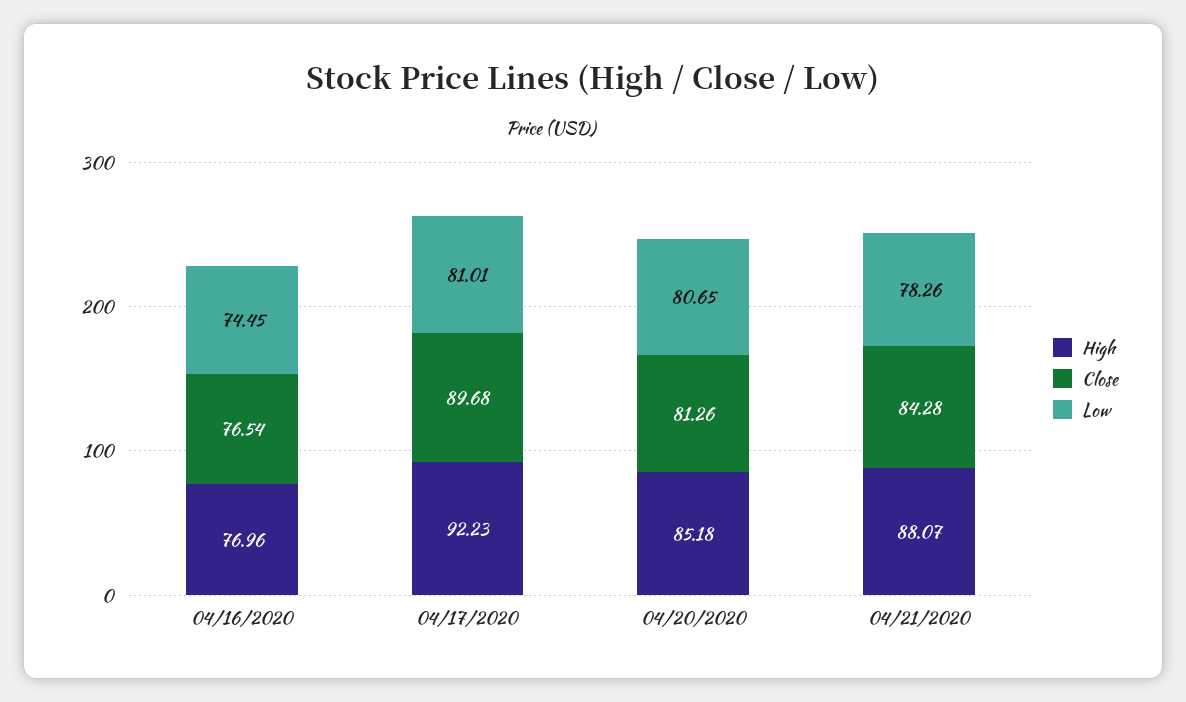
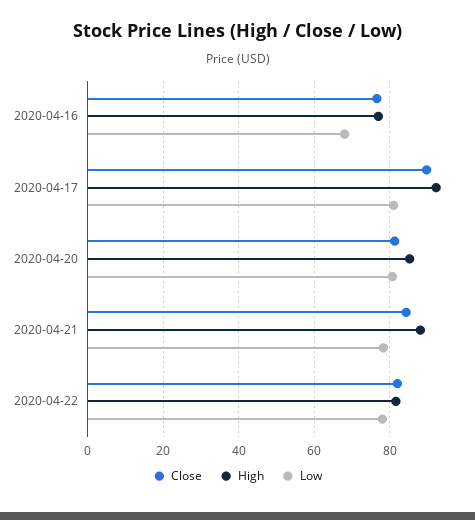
Low, 04/16/2020: 74.45 -> 68
Close, 2020-04-22: none -> 82
High, 2020-04-22: none -> 82
Low, 2020-04-22: none -> 78

